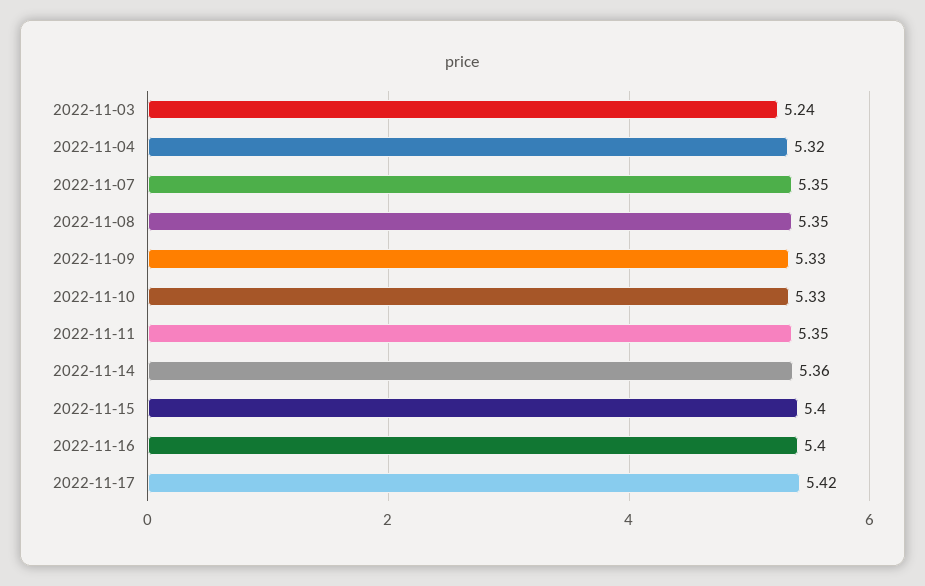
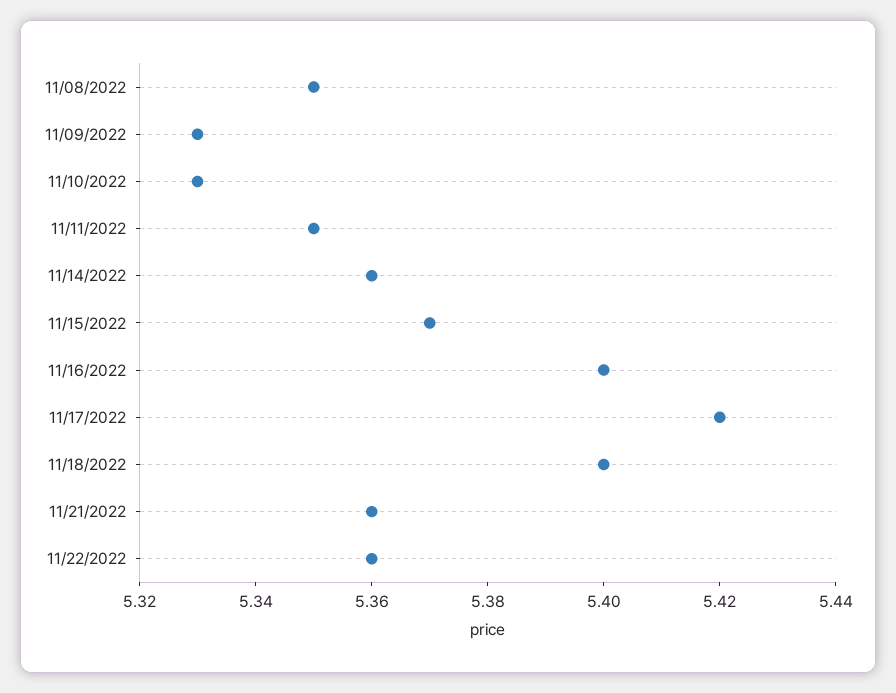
2022-11-03: 5.24 -> none
2022-11-04: 5.32 -> none
2022-11-07: 5.35 -> none
2022-11-15: 5.4 -> 5.37
11/18/2022: none -> 5.4
11/21/2022: none -> 5.36
11/22/2022: none -> 5.36

